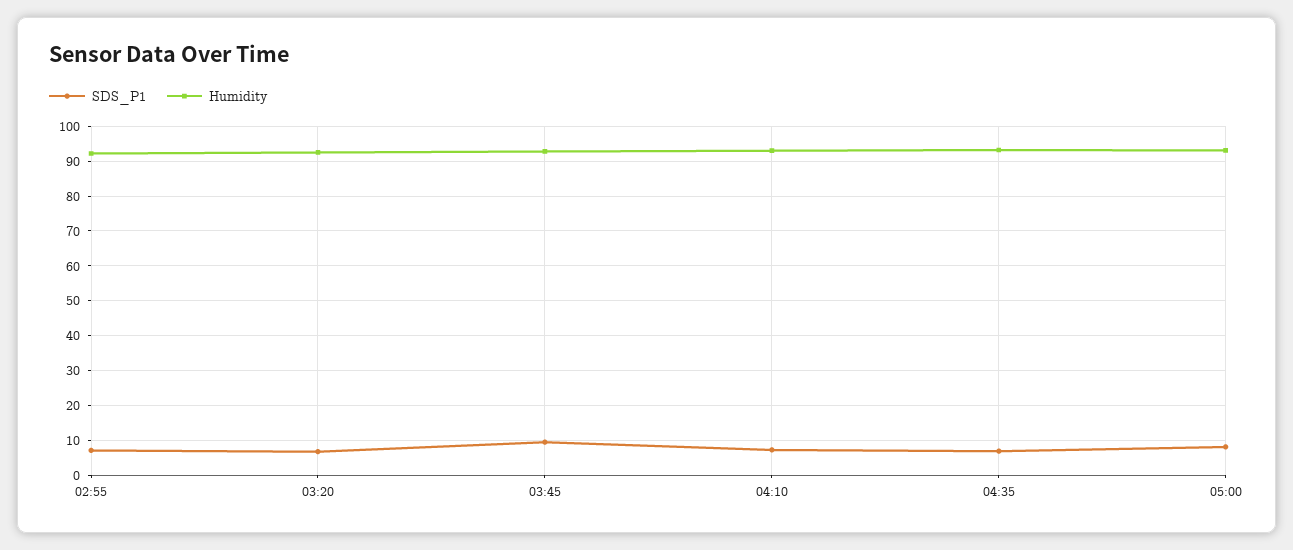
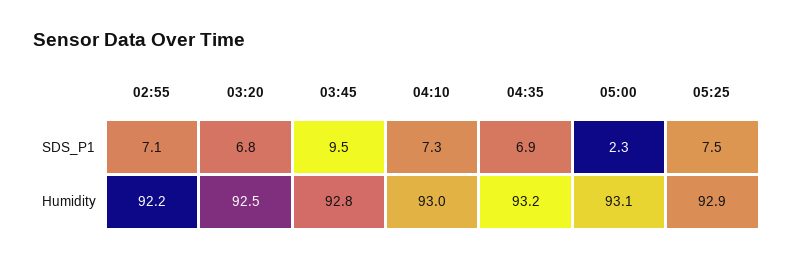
SDS_P1, 05:00: 8 -> 2.3
SDS_P1, 05:25: none -> 7.5
Humidity, 05:25: none -> 92.9

